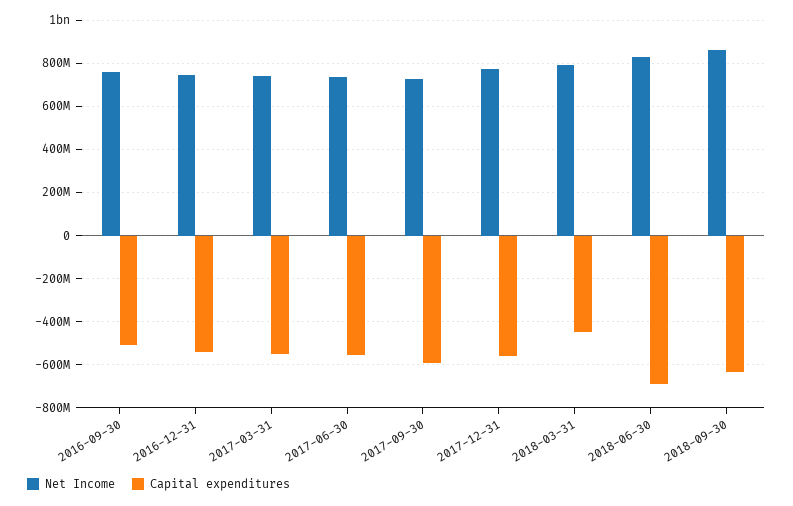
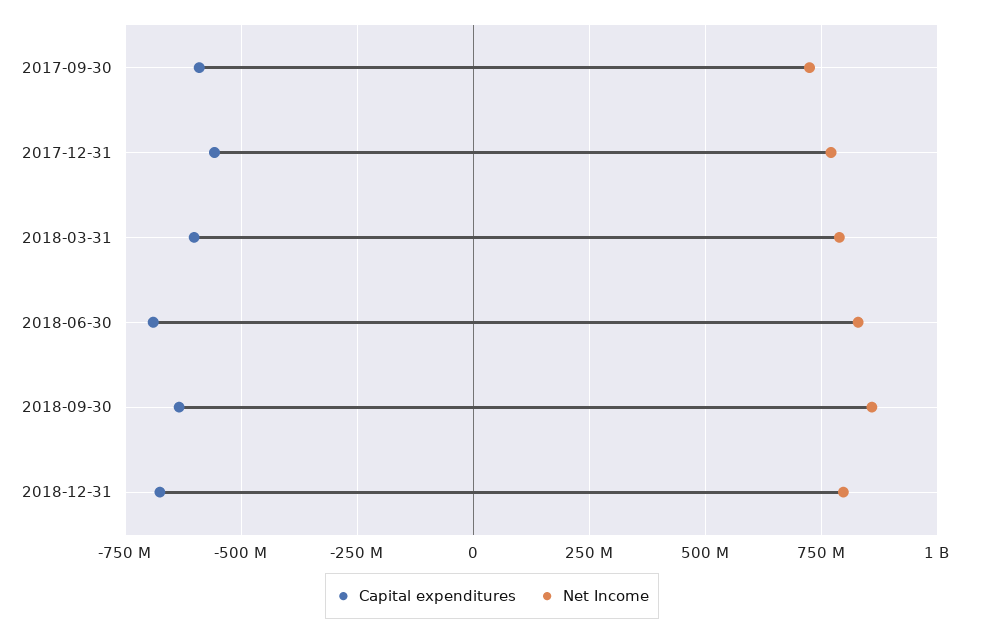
Net Income, 2016-09-30: 750000000 -> none
Capital expenditures, 2016-09-30: -500000000 -> none
Net Income, 2016-12-31: 750000000 -> none
Capital expenditures, 2016-12-31: -550000000 -> none
Net Income, 2017-03-31: 750000000 -> none
Capital expenditures, 2017-03-31: -550000000 -> none
Net Income, 2017-06-30: 750000000 -> none
Capital expenditures, 2017-06-30: -550000000 -> none
Capital expenditures, 2018-03-31: -450000000 -> -600000000
Capital expenditures, 2018-12-31: none -> -675000000
Net Income, 2018-12-31: none -> 800000000

